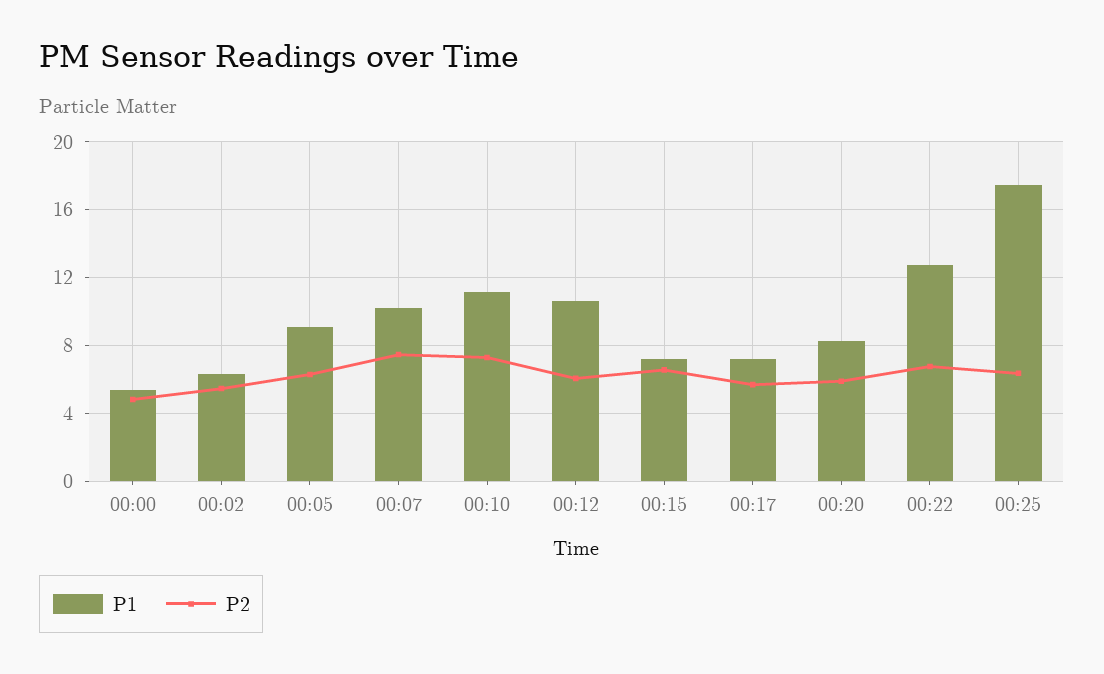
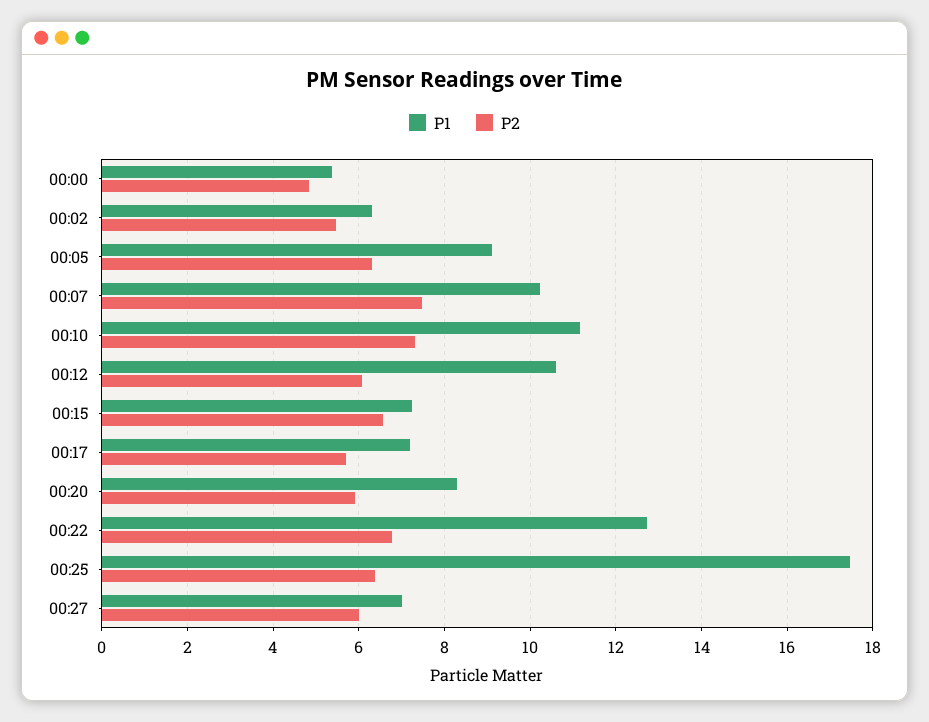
P1, 00:27: none -> 7
P2, 00:27: none -> 6

